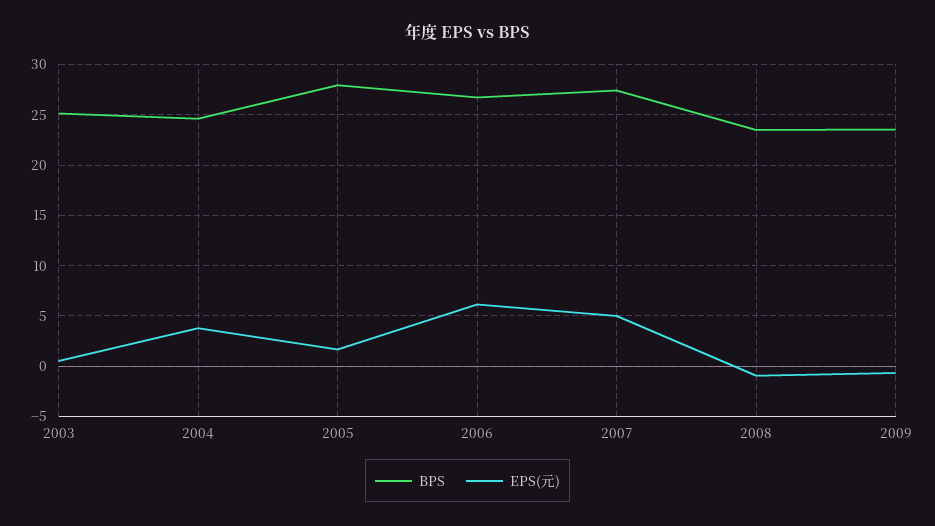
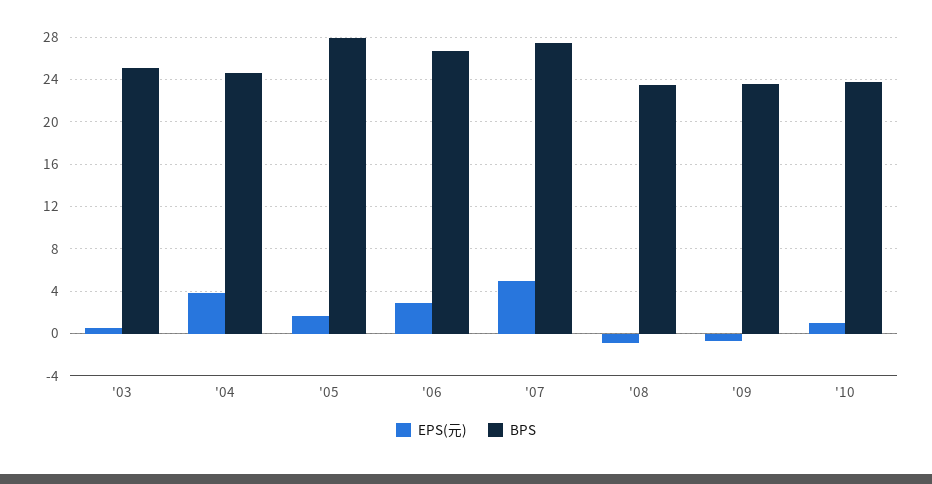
EPS(元), 2006: 6 -> 3
EPS(元), '10: none -> 1
BPS, '10: none -> 24

